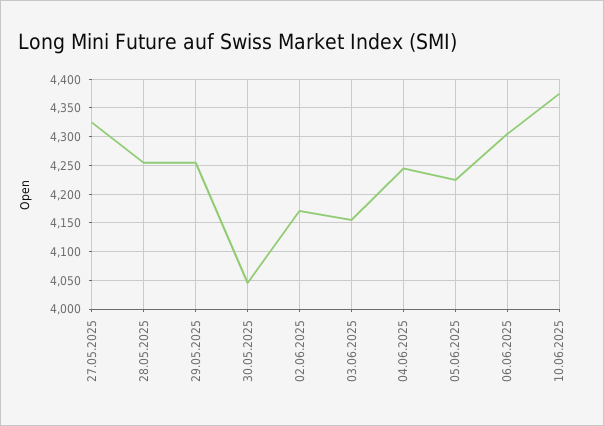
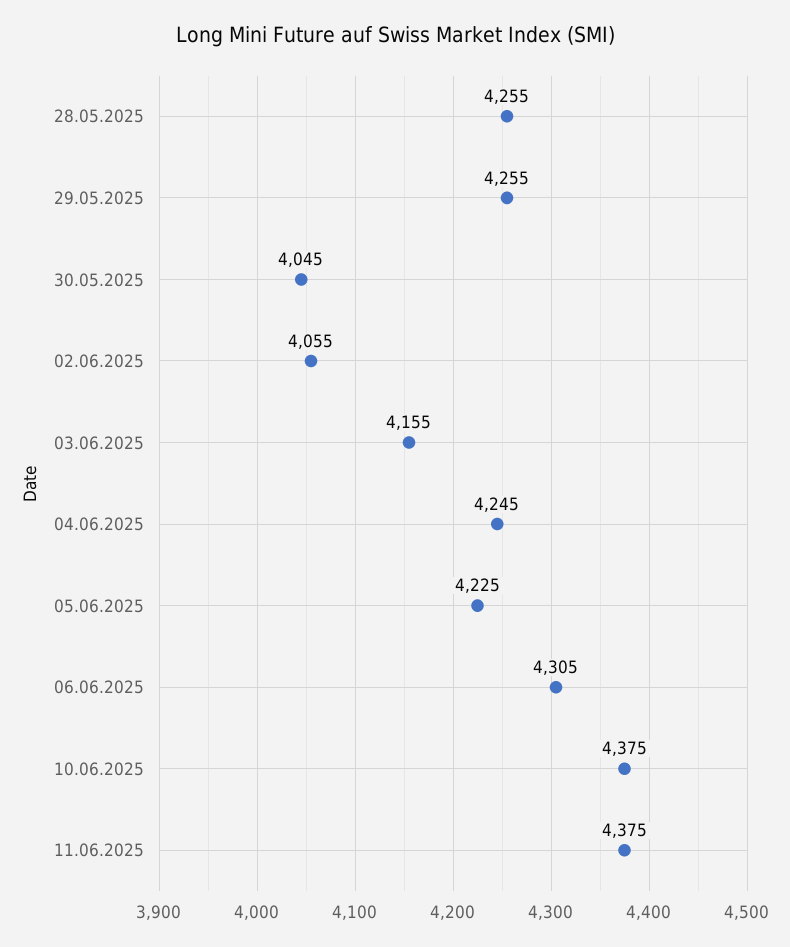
27.05.2025: 4325 -> none
02.06.2025: 4175 -> 4055
11.06.2025: none -> 4375

